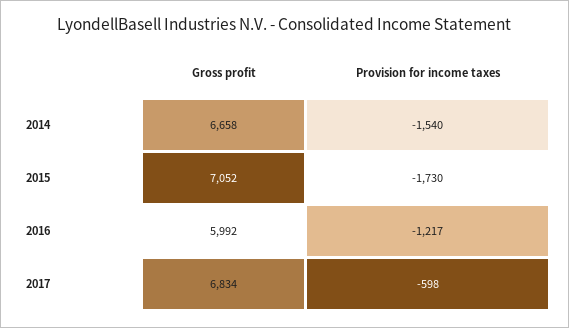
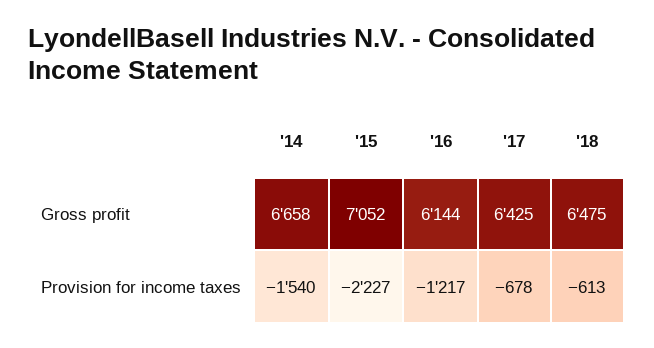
Provision for income taxes, 2015: -1730 -> -2227
Gross profit, 2016: 5992 -> 6144
Gross profit, 2017: 6834 -> 6425
Provision for income taxes, 2017: -598 -> -678
Gross profit, '18: none -> 6475
Provision for income taxes, '18: none -> -613

